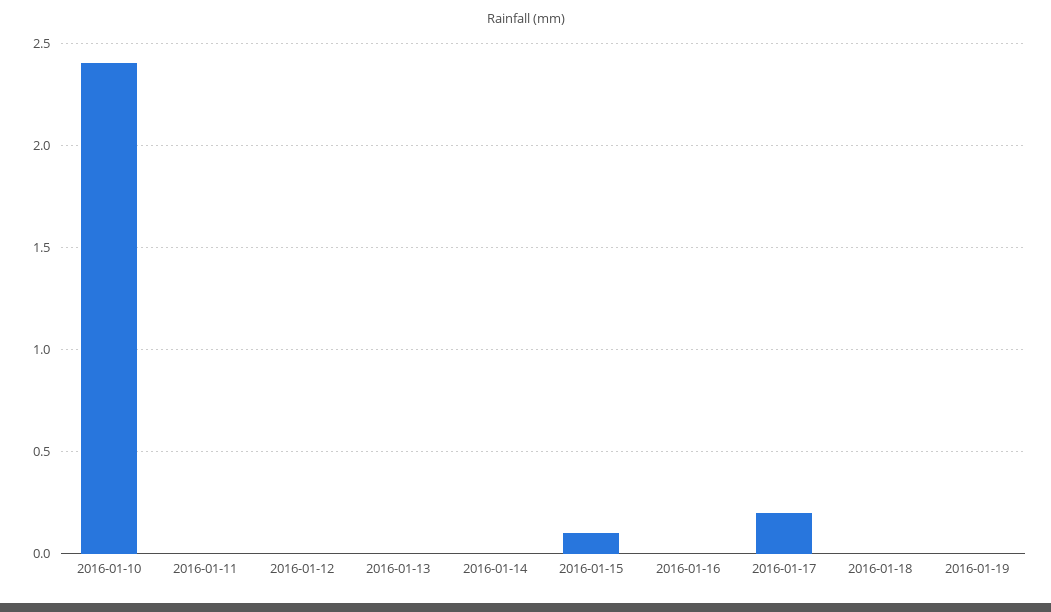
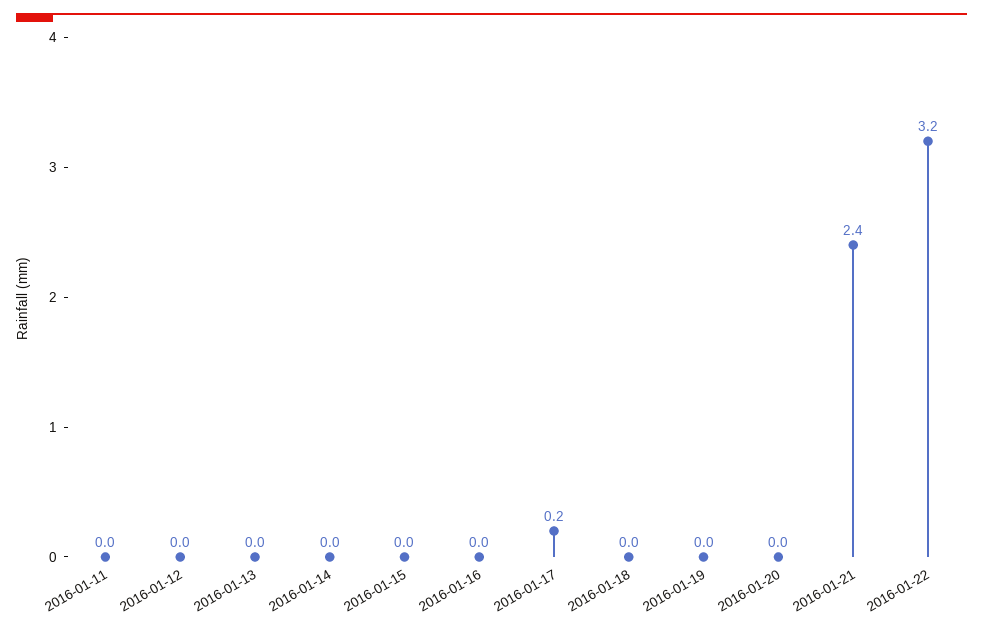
2016-01-10: 2.4 -> none
2016-01-15: 0.1 -> 0
2016-01-20: none -> 0
2016-01-21: none -> 2.4
2016-01-22: none -> 3.2

